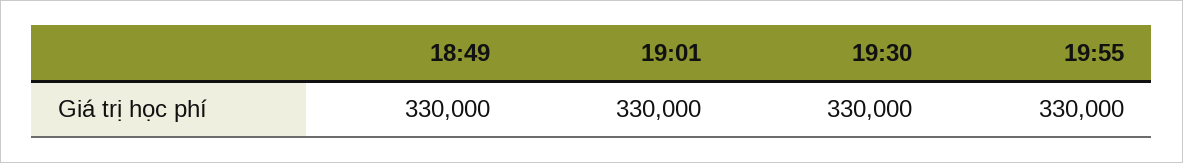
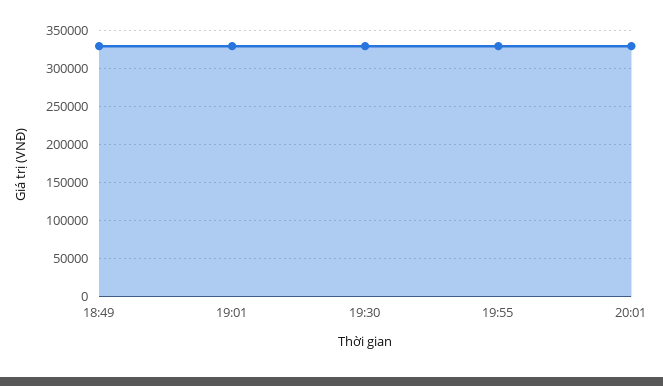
20:01: none -> 330000

